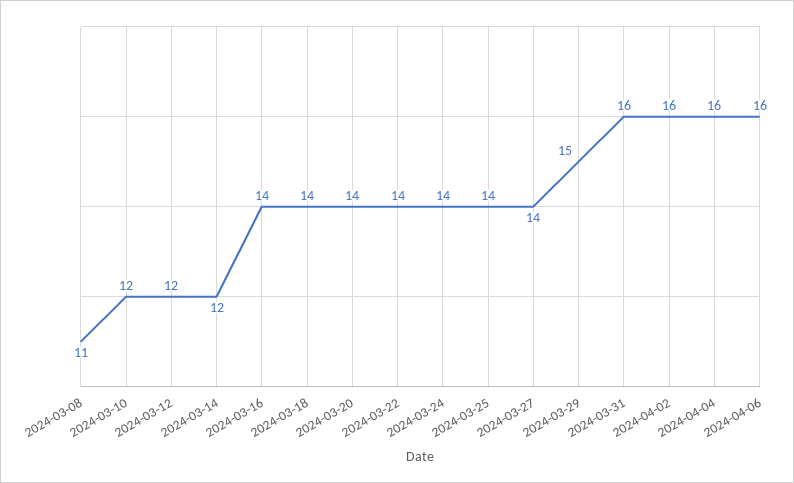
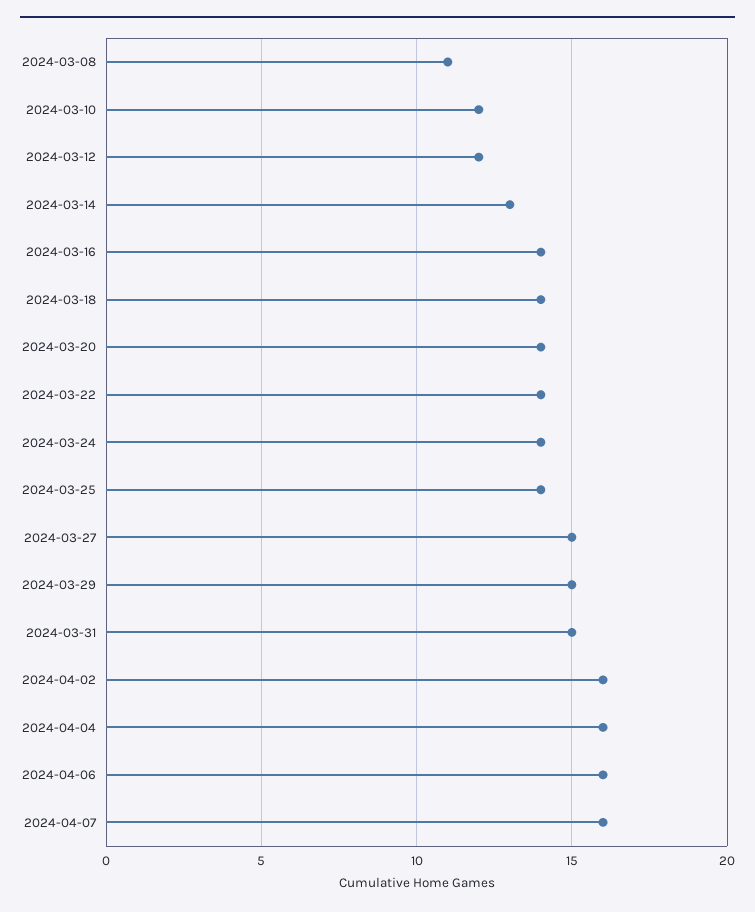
2024-03-14: 12 -> 13
2024-03-27: 14 -> 15
2024-03-31: 16 -> 15
2024-04-07: none -> 16

